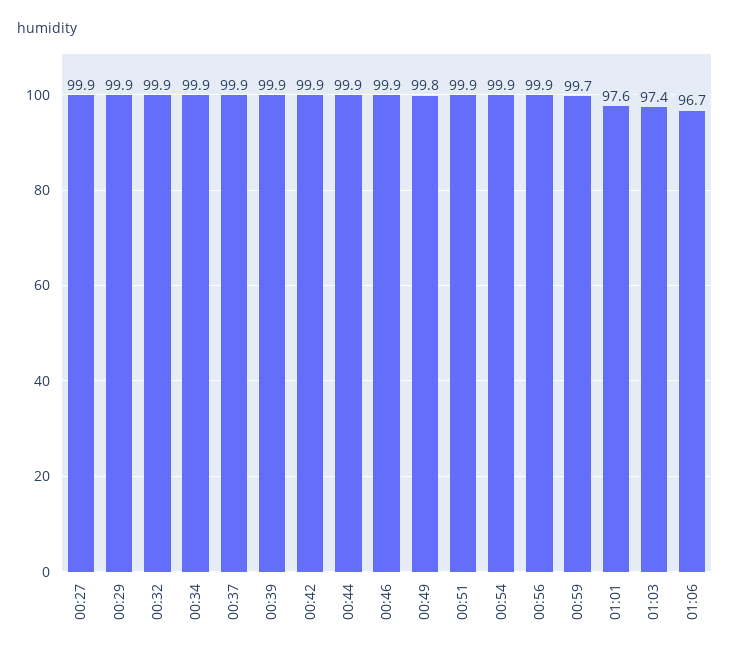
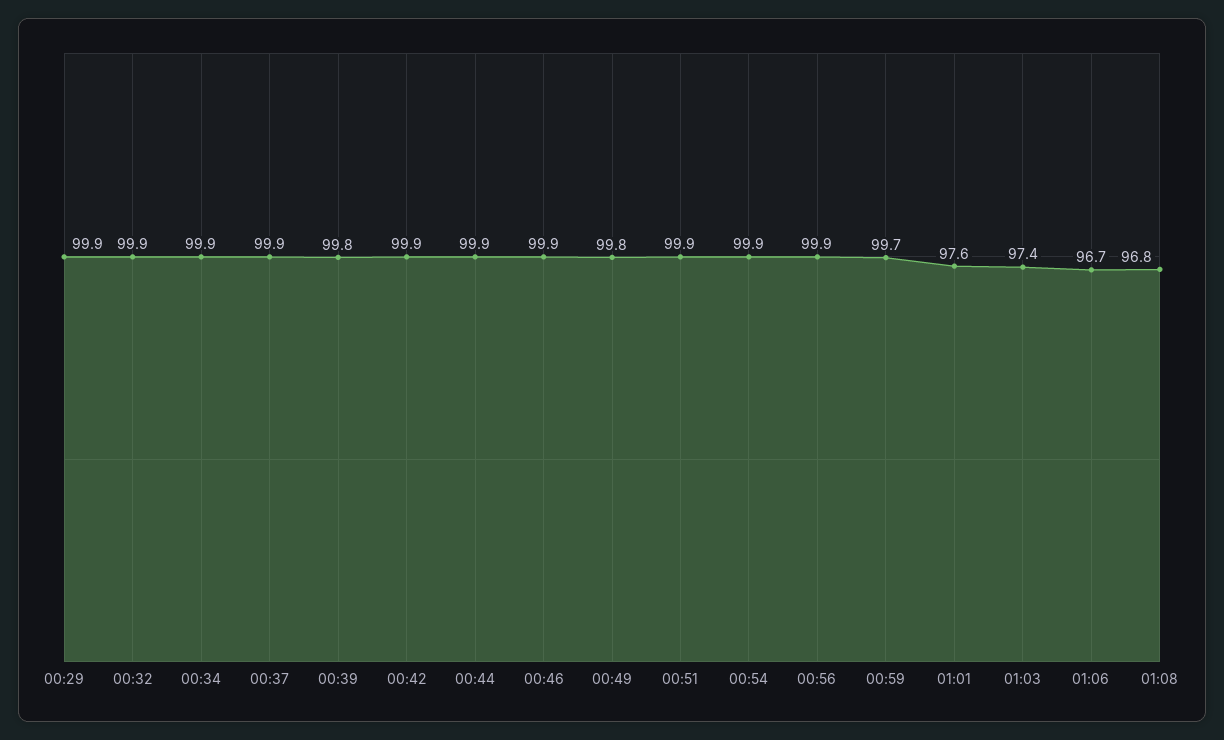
00:27: 99.9 -> none
00:39: 99.9 -> 99.8
01:08: none -> 96.8

